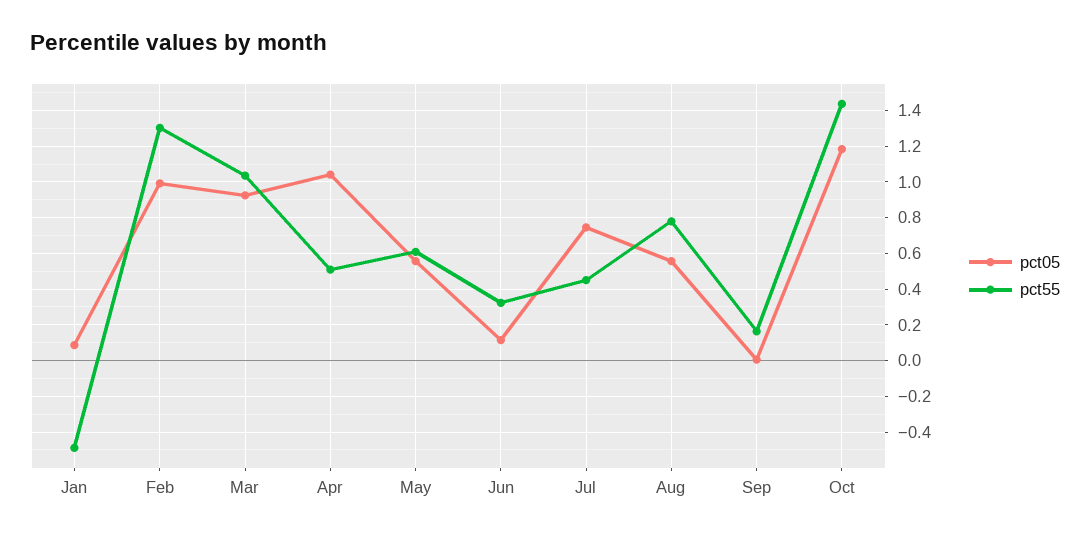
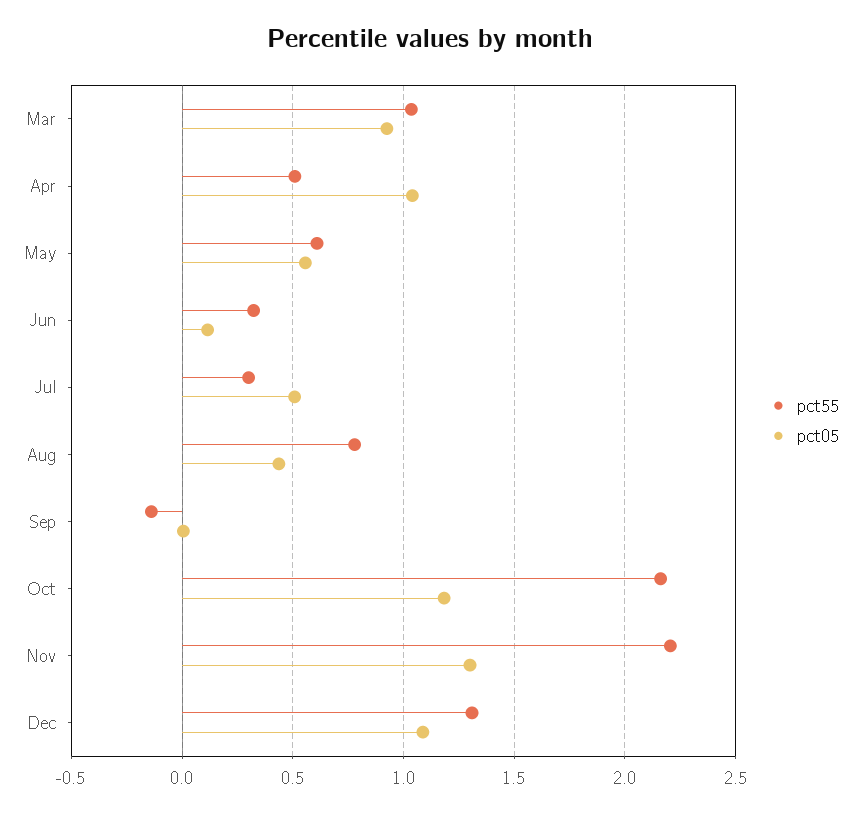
pct05, Jan: 0.1 -> none
pct55, Jan: -0.5 -> none
pct05, Feb: 1 -> none
pct55, Feb: 1.3 -> none
pct05, Jul: 0.75 -> 0.5
pct55, Jul: 0.45 -> 0.3
pct05, Aug: 0.55 -> 0.45
pct55, Sep: 0.15 -> -0.15
pct55, Oct: 1.45 -> 2.15
pct55, Nov: none -> 2.2
pct05, Nov: none -> 1.3
pct55, Dec: none -> 1.3
pct05, Dec: none -> 1.1

